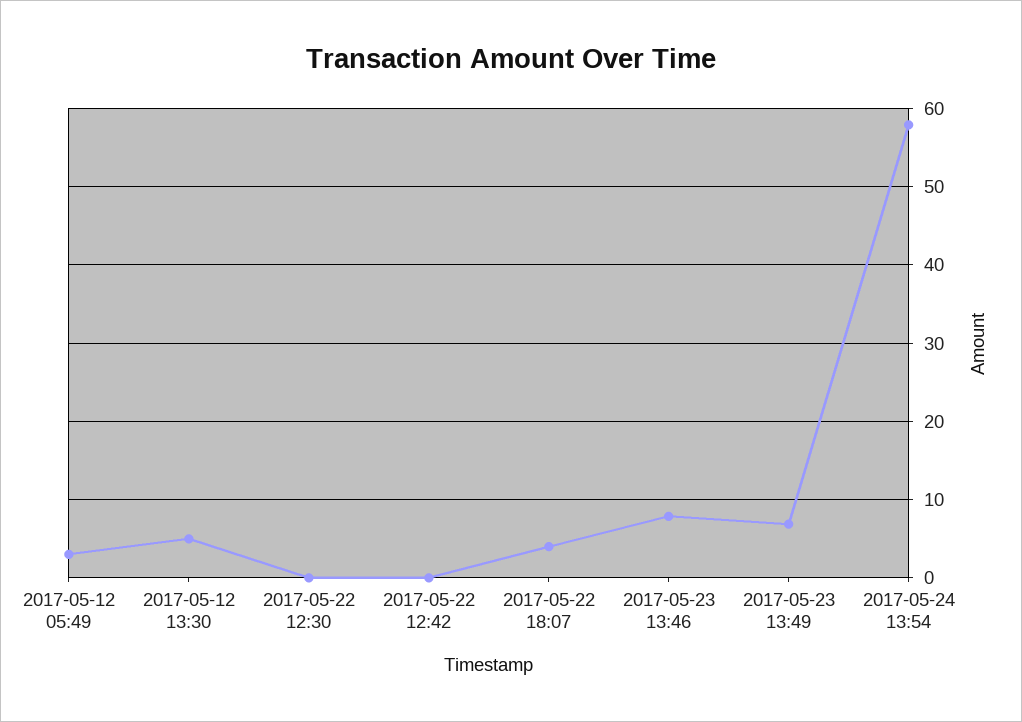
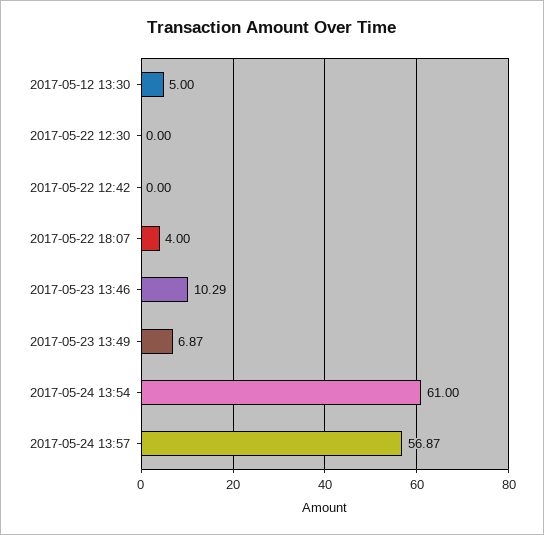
2017-05-12 05:49: 3 -> none
2017-05-23 13:46: 8 -> 10.29
2017-05-24 13:54: 58 -> 61
2017-05-24 13:57: none -> 56.87

